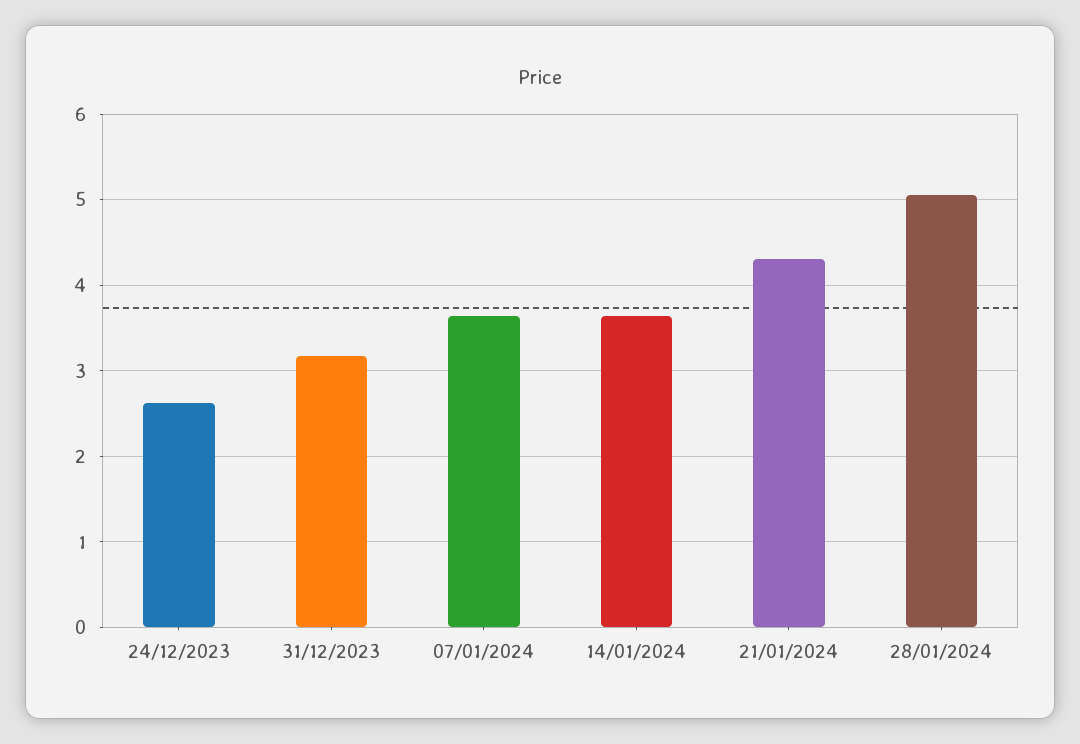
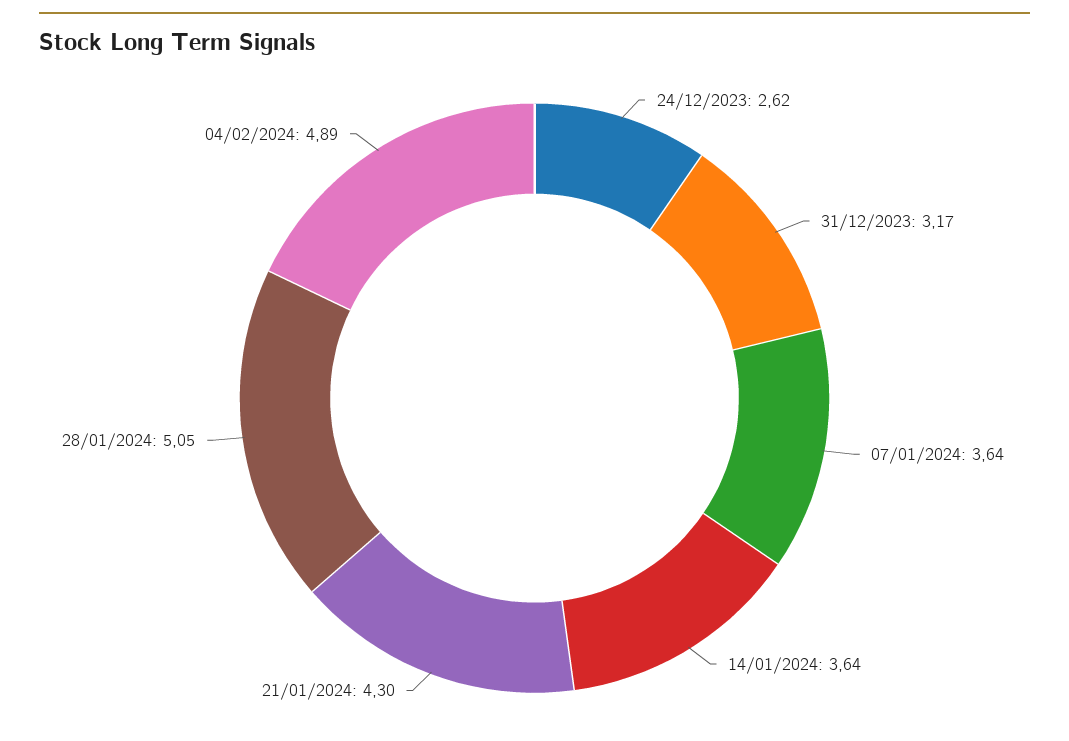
04/02/2024: none -> 4.89

